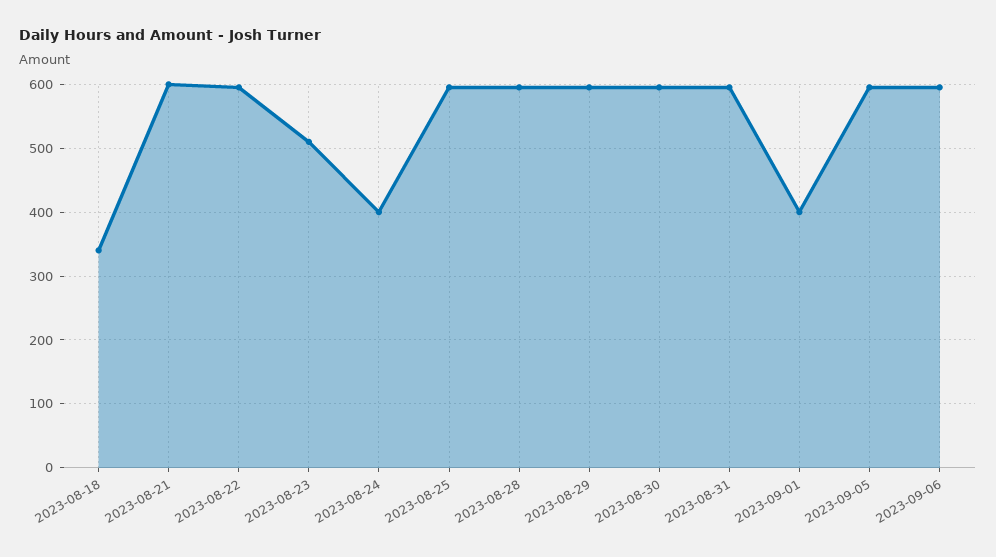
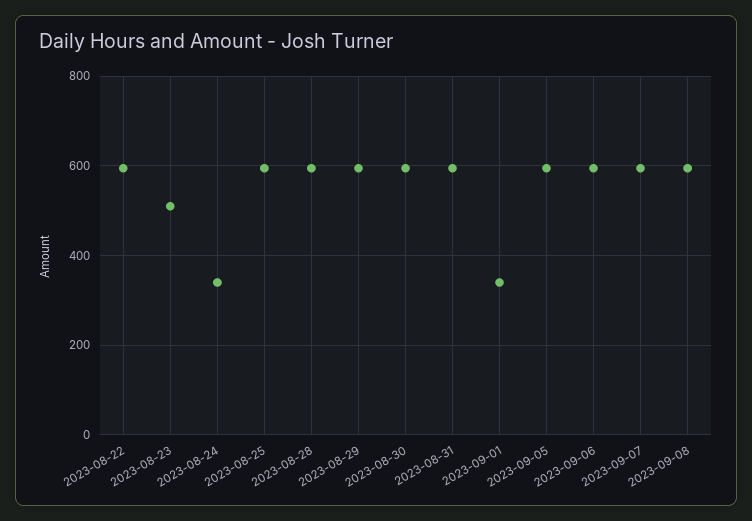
2023-08-18: 340 -> none
2023-08-21: 600 -> none
2023-08-24: 400 -> 340
2023-09-01: 400 -> 340
2023-09-07: none -> 600
2023-09-08: none -> 600

